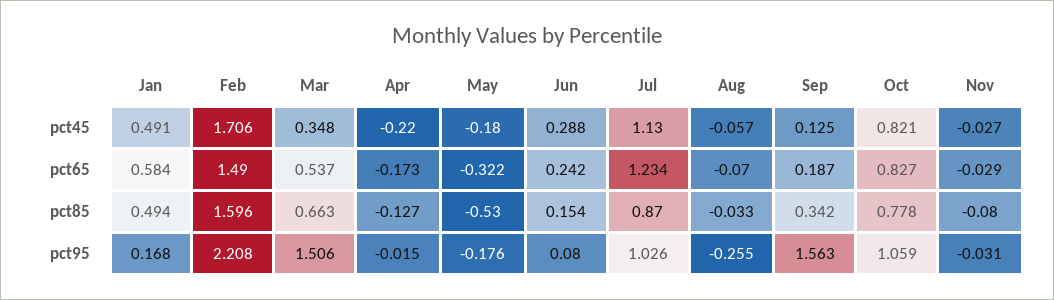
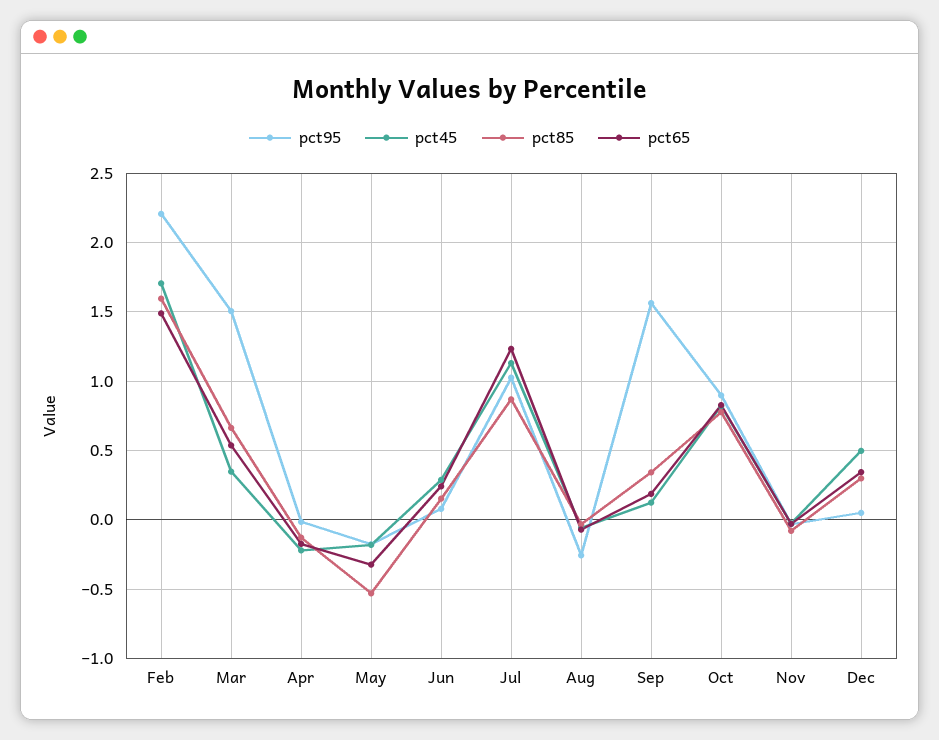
pct45, Jan: 0.491 -> none
pct65, Jan: 0.584 -> none
pct85, Jan: 0.494 -> none
pct95, Jan: 0.168 -> none
pct95, Oct: 1.059 -> 0.9
pct95, Dec: none -> 0.05
pct45, Dec: none -> 0.5
pct85, Dec: none -> 0.3
pct65, Dec: none -> 0.35

